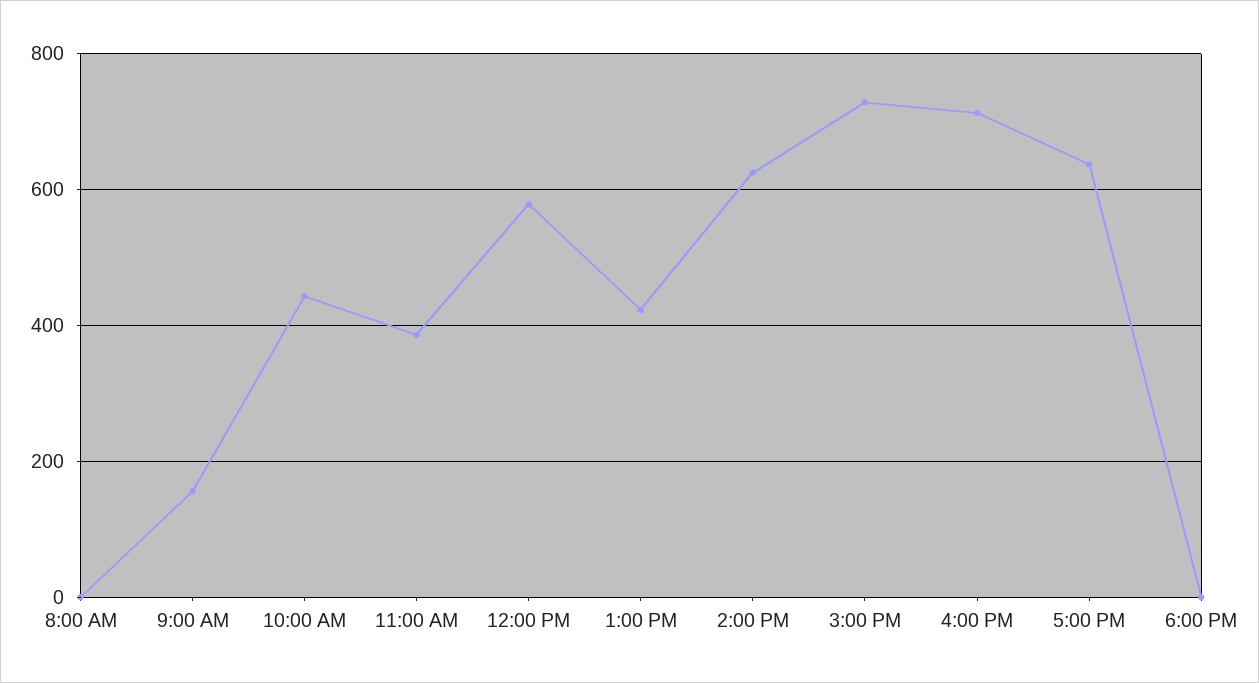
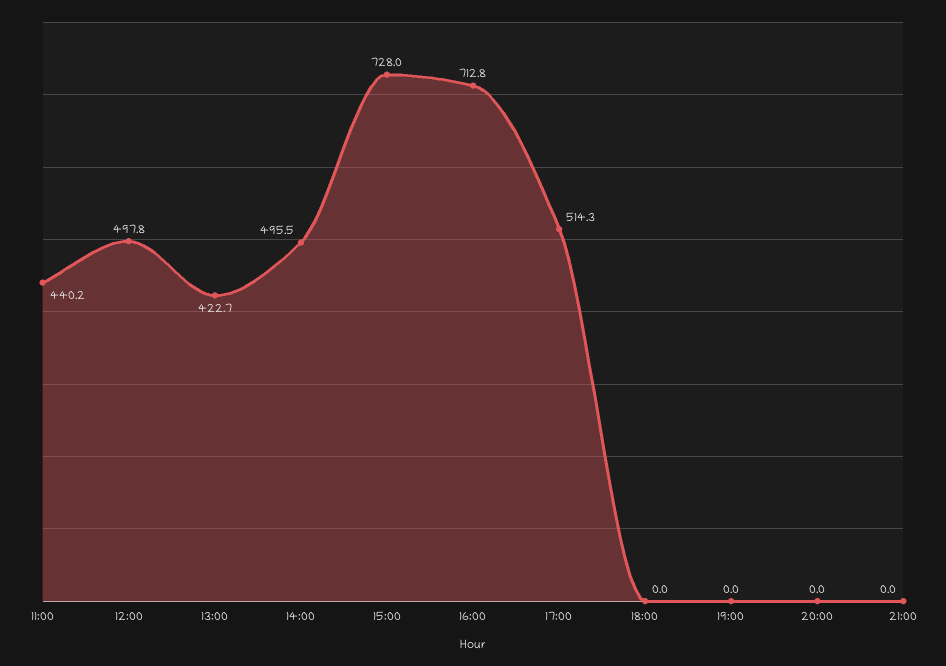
8:00 AM: 0 -> none
9:00 AM: 160 -> none
10:00 AM: 440 -> none
11:00 AM: 380 -> 440.2
12:00 PM: 580 -> 497.8
2:00 PM: 620 -> 495.5
5:00 PM: 640 -> 514.3
19:00: none -> 0
20:00: none -> 0
21:00: none -> 0

